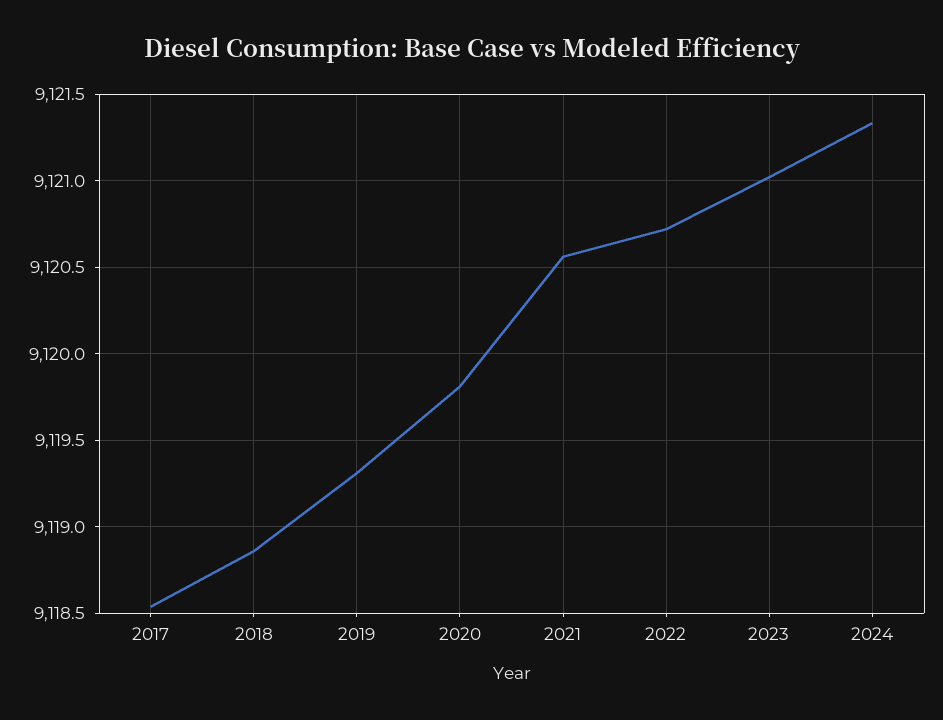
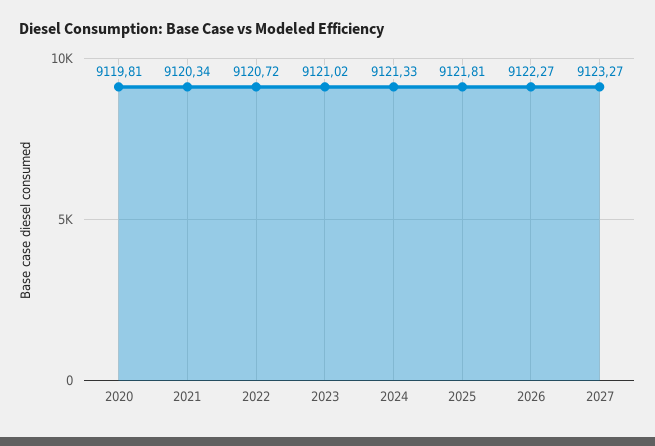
2017: 9118.55 -> none
2018: 9118.85 -> none
2019: 9119.3 -> none
2021: 9120.55 -> 9120.34
2025: none -> 9121.81
2026: none -> 9122.27
2027: none -> 9123.27

